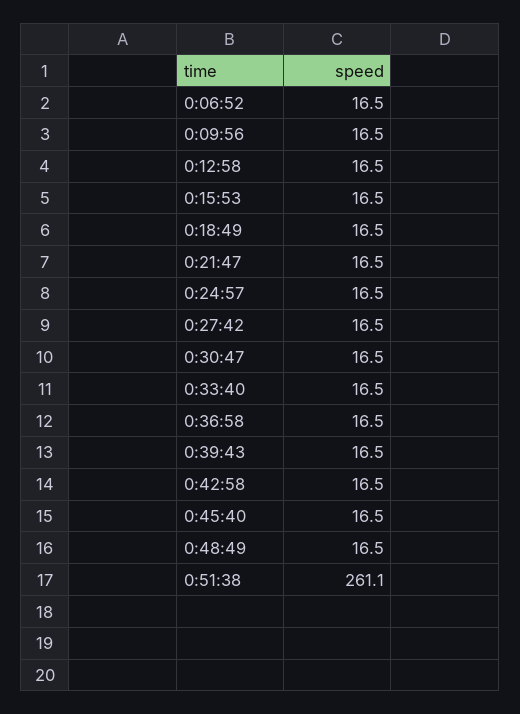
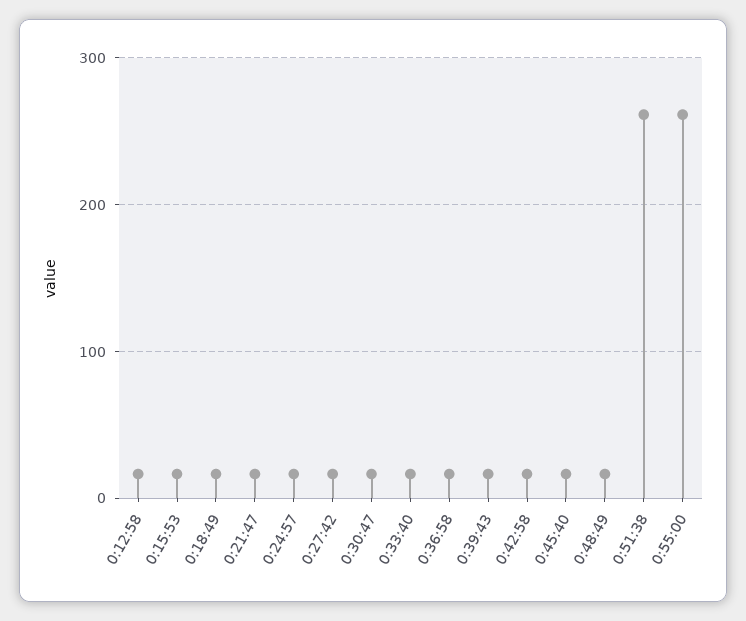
0:06:52: 16.5 -> none
0:09:56: 16.5 -> none
0:55:00: none -> 260

